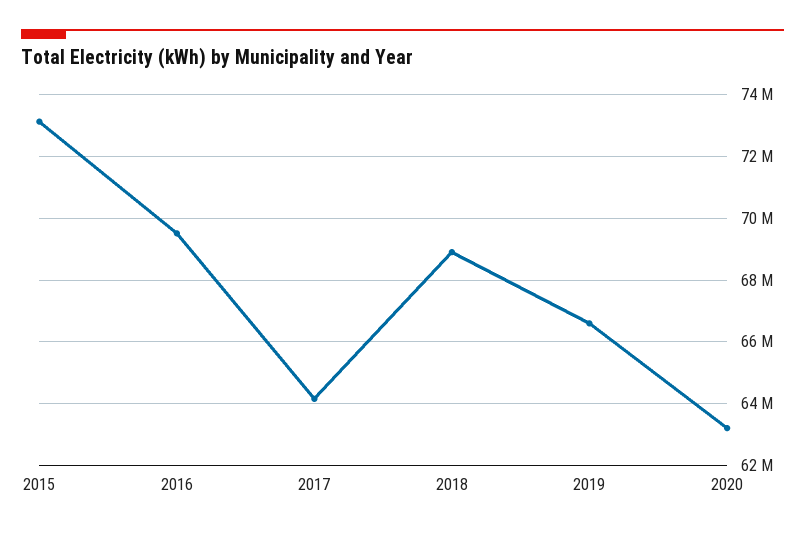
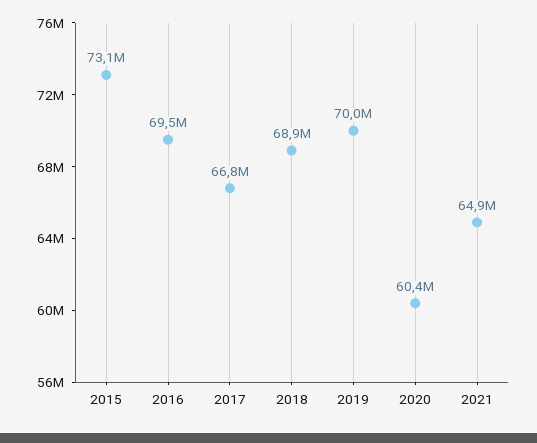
2017: 64200000 -> 66800000
2019: 66600000 -> 70000000
2020: 63200000 -> 60400000
2021: none -> 64900000

